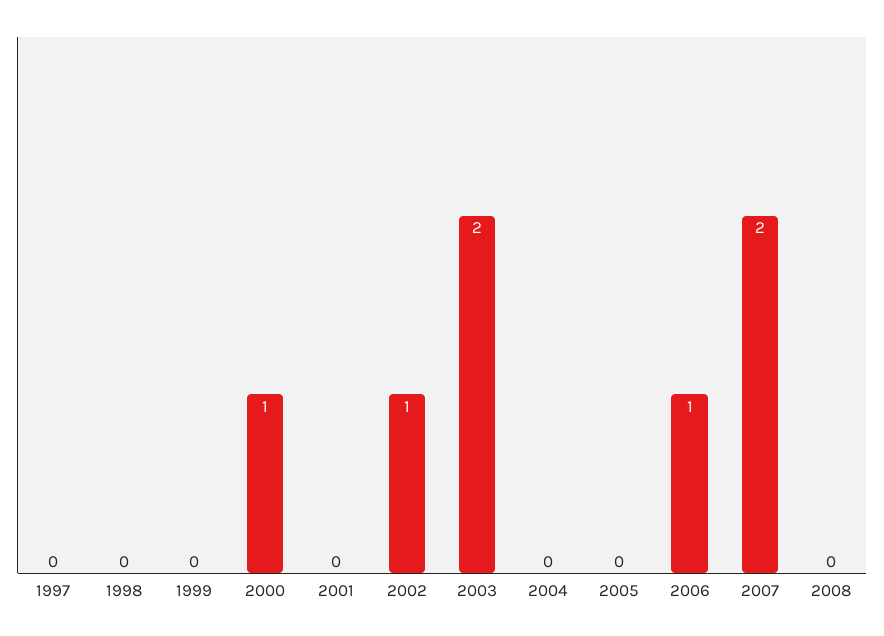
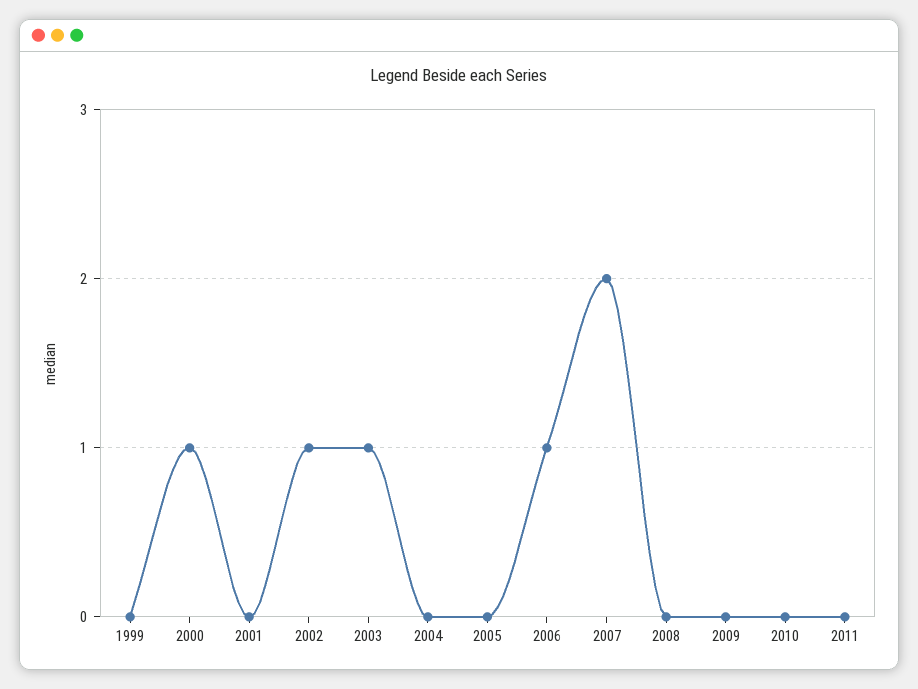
1997: 0 -> none
1998: 0 -> none
2003: 2 -> 1
2009: none -> 0
2010: none -> 0
2011: none -> 0

